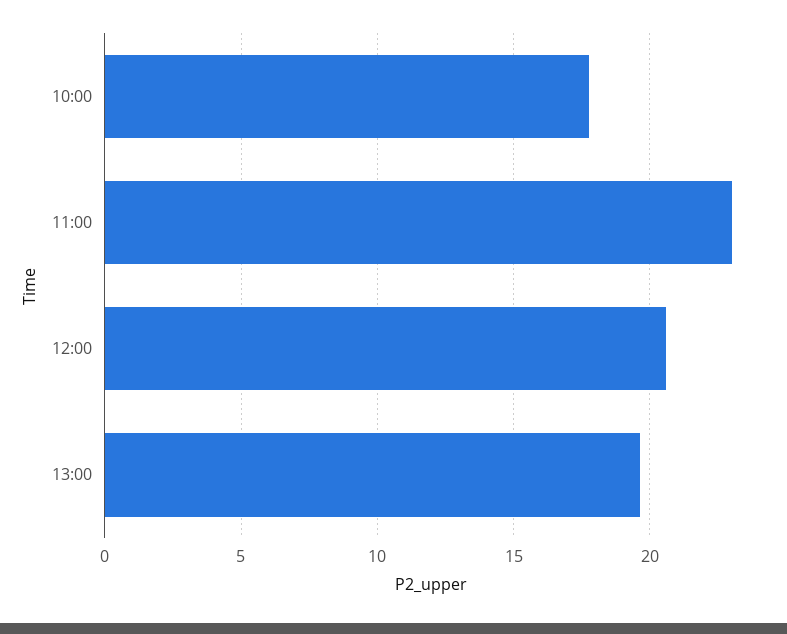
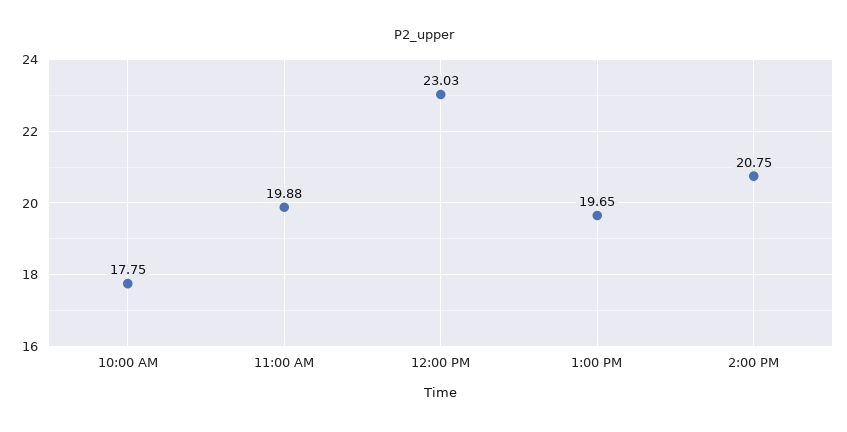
11:00: 23 -> 19.88
12:00: 20.5 -> 23.03
2:00 PM: none -> 20.75

